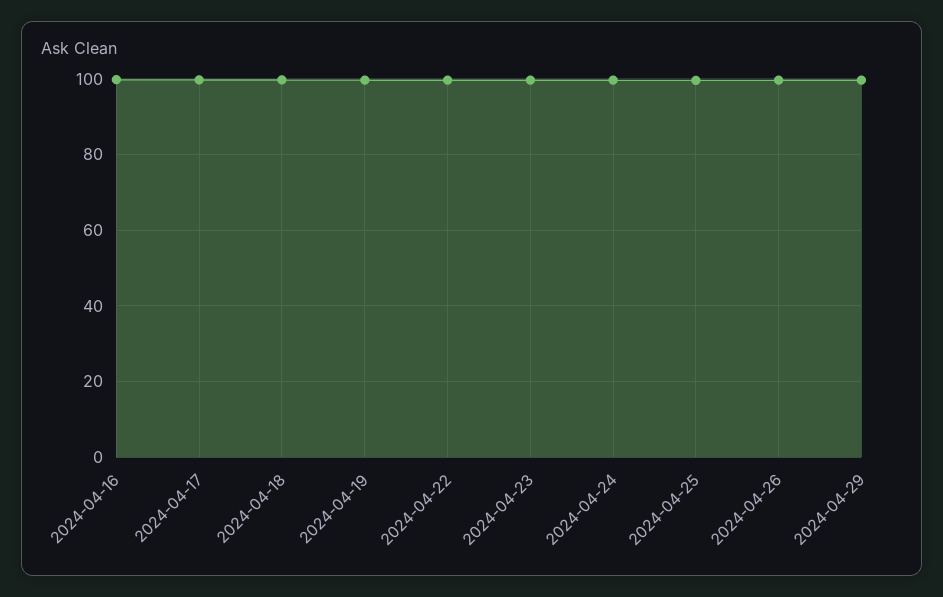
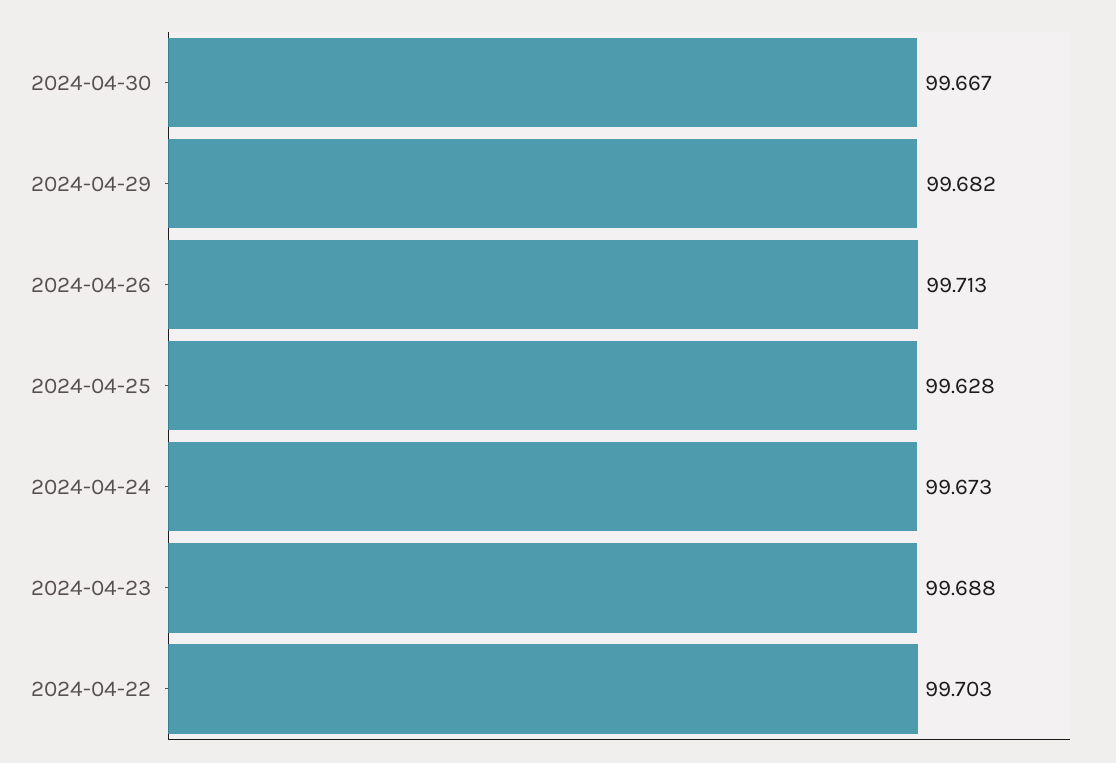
2024-04-16: 100 -> none
2024-04-17: 100 -> none
2024-04-18: 100 -> none
2024-04-19: 100 -> none
2024-04-30: none -> 99.667

